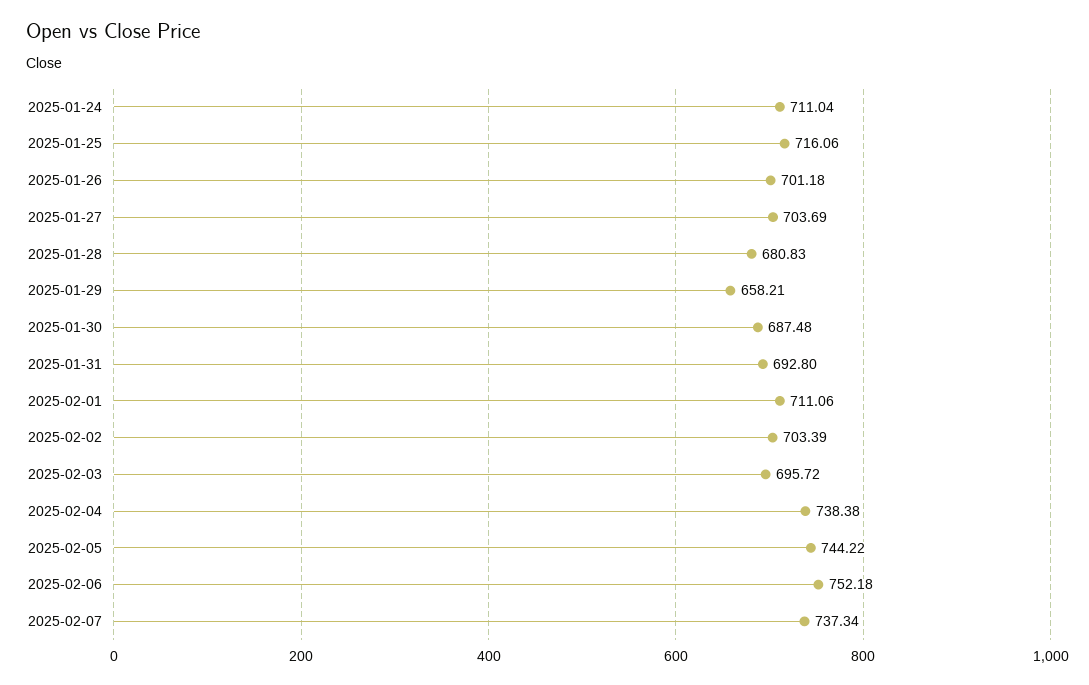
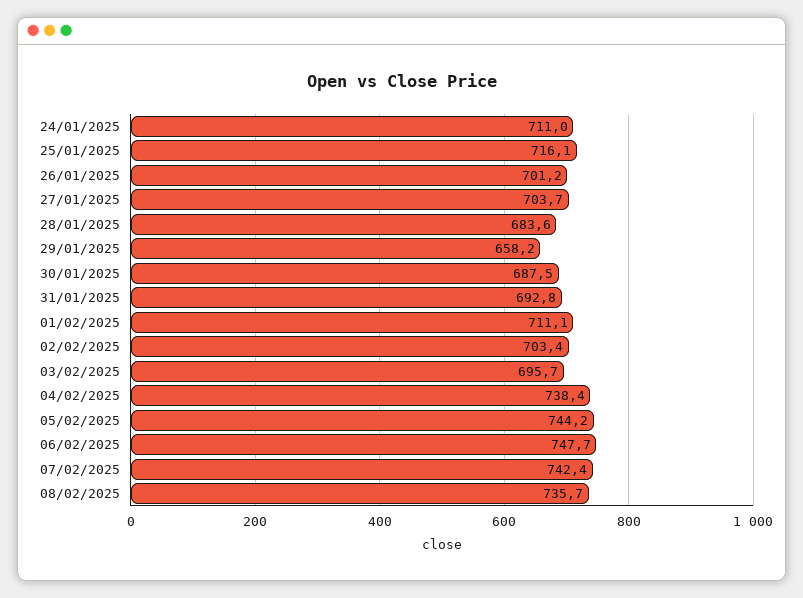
2025-01-28: 680.83 -> 683.6
2025-02-06: 752.18 -> 747.7
2025-02-07: 737.34 -> 742.4
08/02/2025: none -> 735.7

